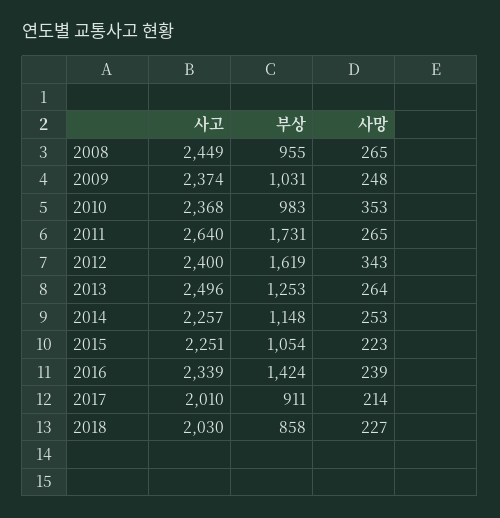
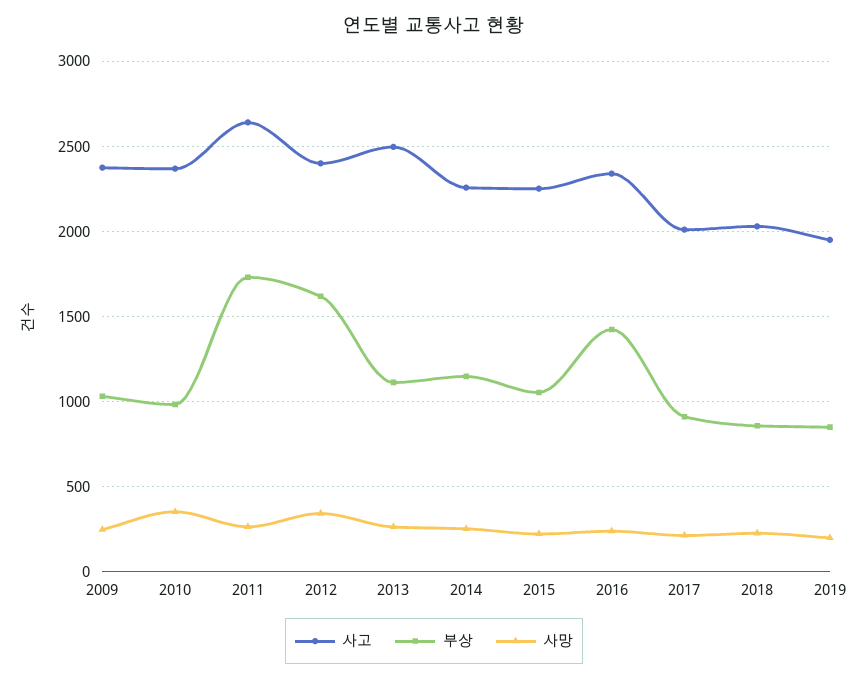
사고, 2008: 2449 -> none
부상, 2008: 955 -> none
사망, 2008: 265 -> none
부상, 2013: 1253 -> 1100
사고, 2019: none -> 1950
부상, 2019: none -> 850
사망, 2019: none -> 200

